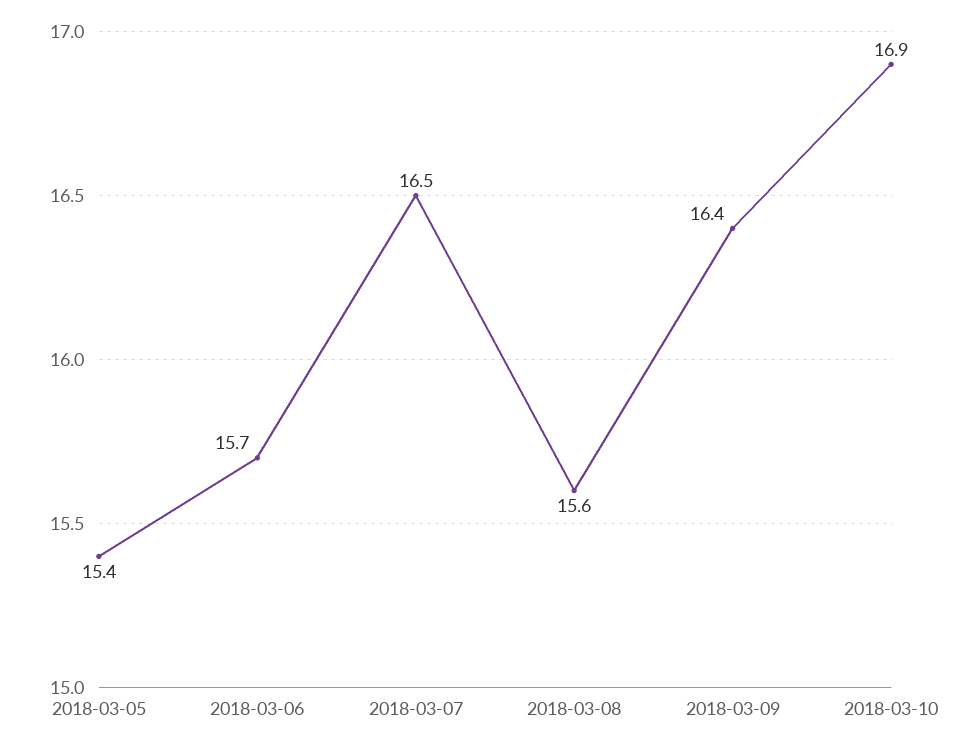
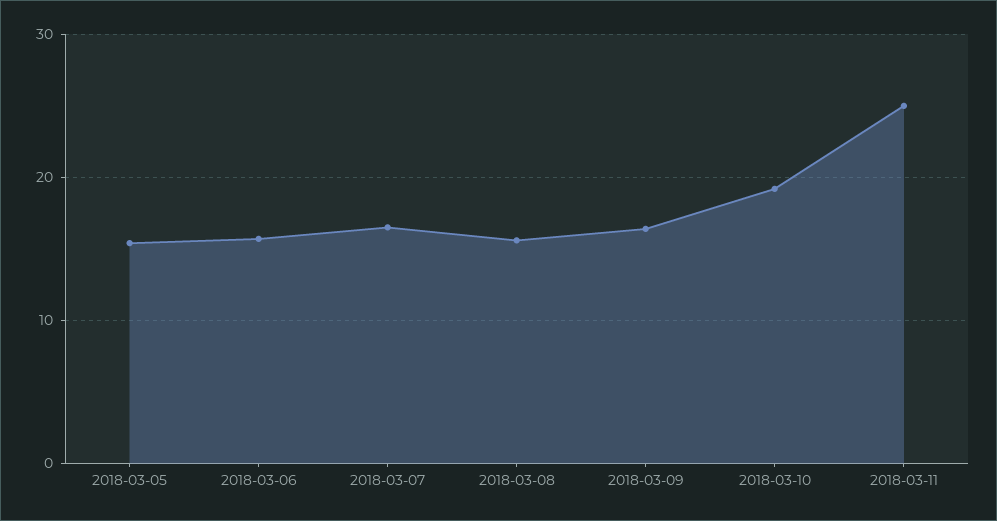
2018-03-10: 16.9 -> 19
2018-03-11: none -> 25

